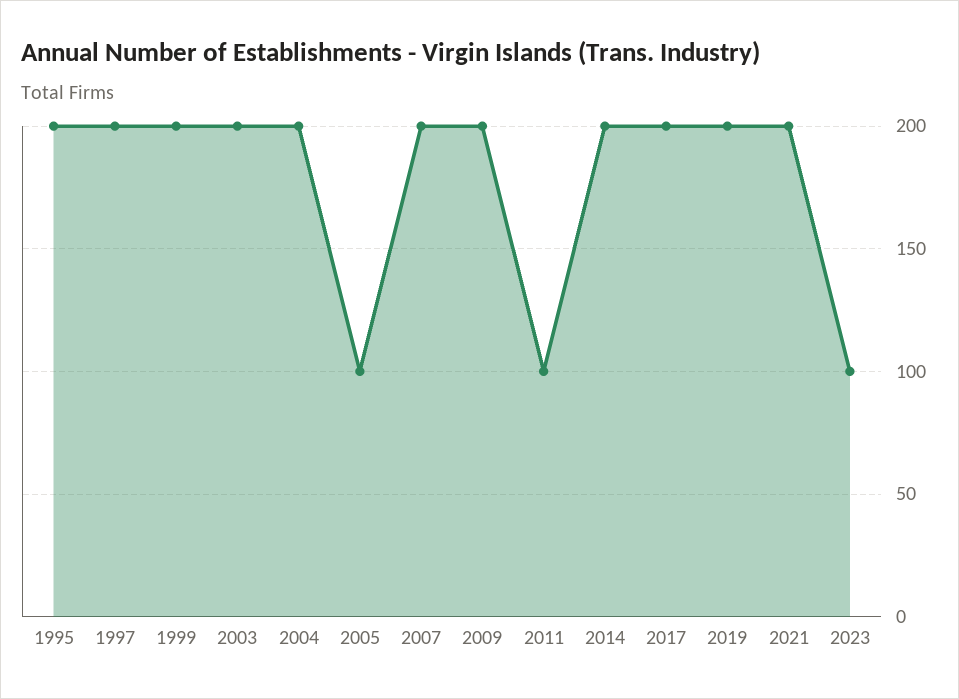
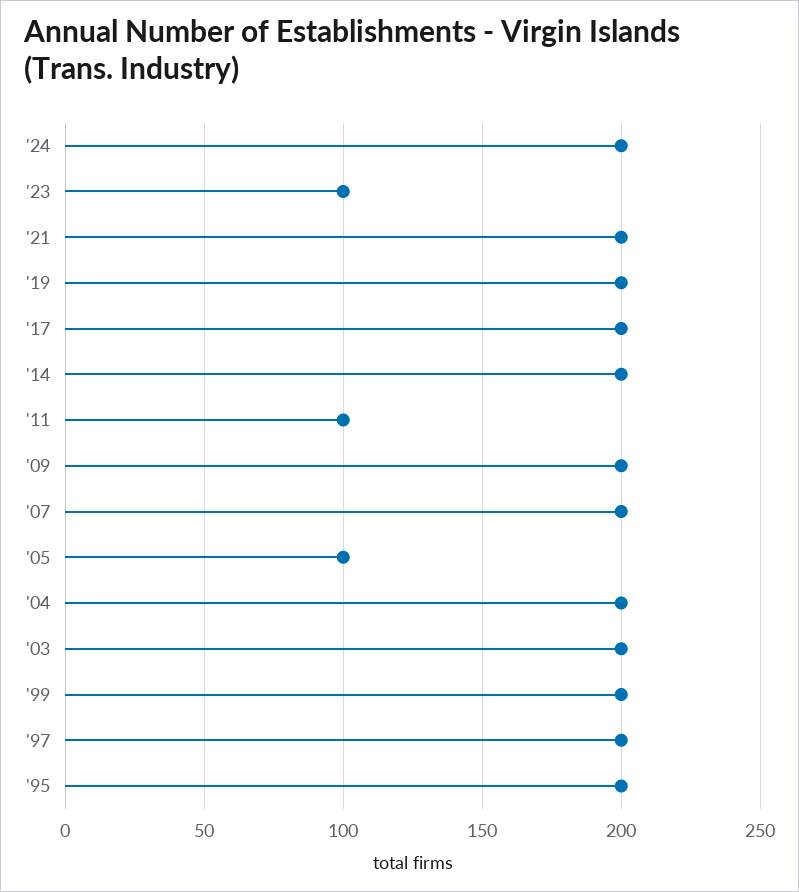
'24: none -> 200

